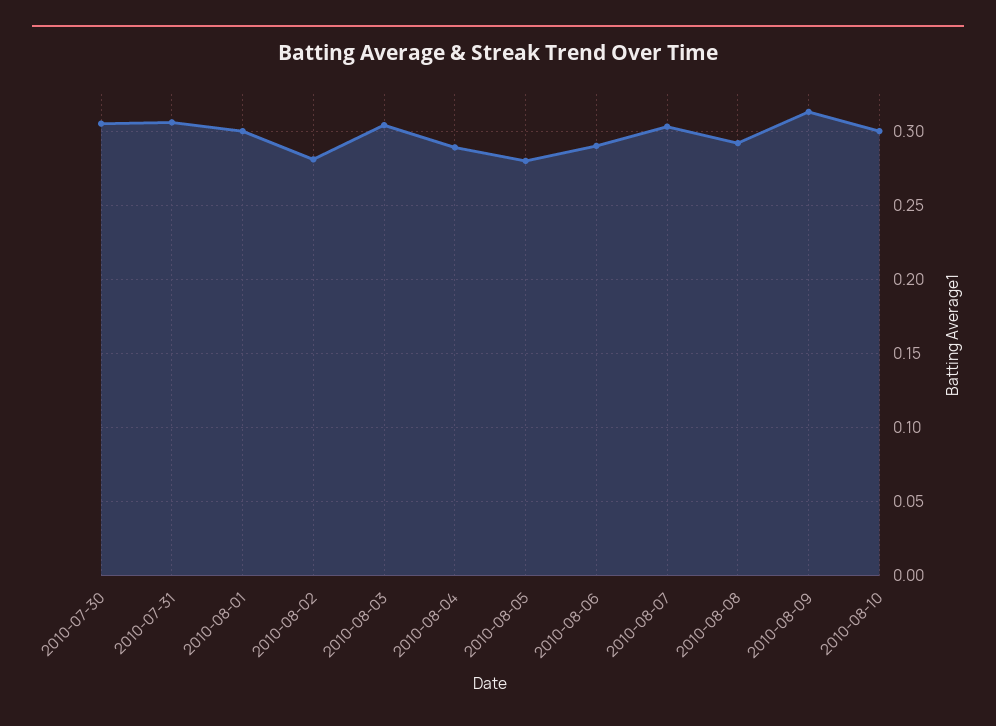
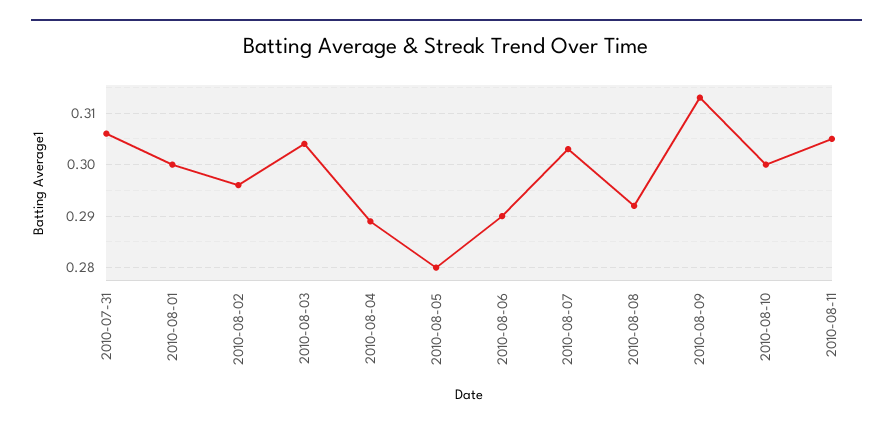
2010-07-30: 0.305 -> none
2010-08-02: 0.28 -> 0.295
2010-08-11: none -> 0.305

